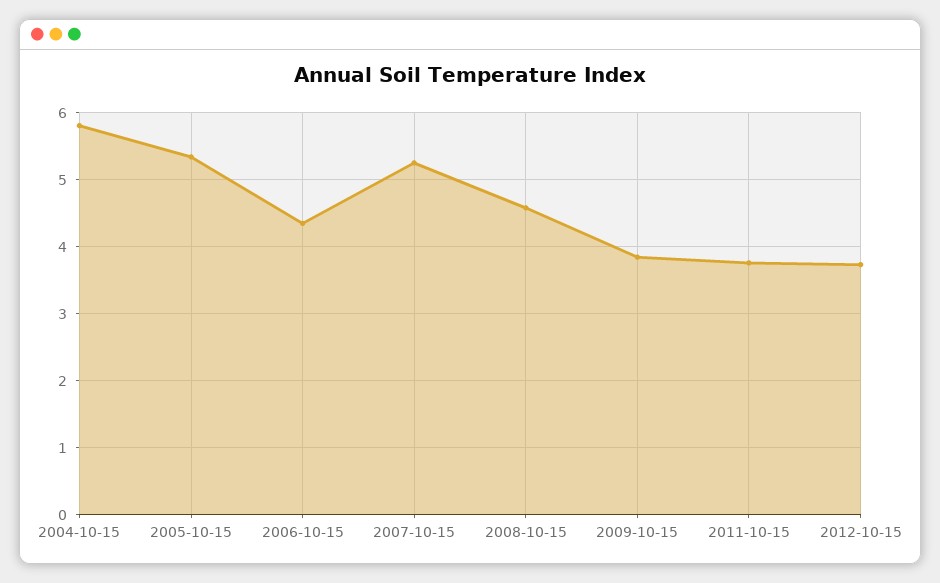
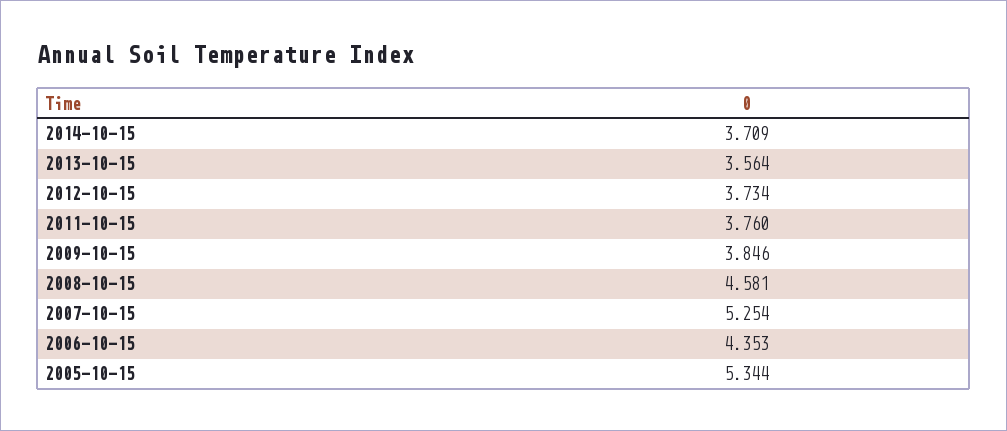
2004-10-15: 5.8 -> none
2014-10-15: none -> 3.709
2013-10-15: none -> 3.564

